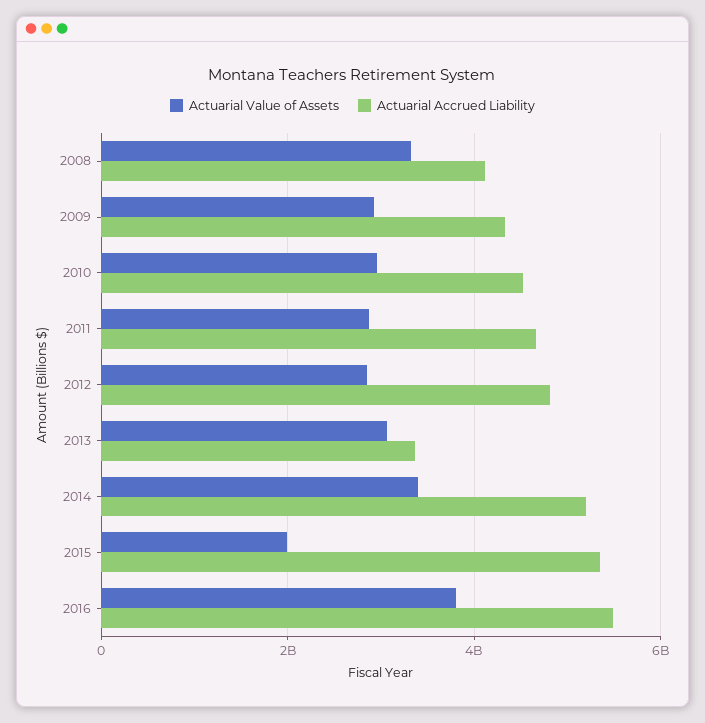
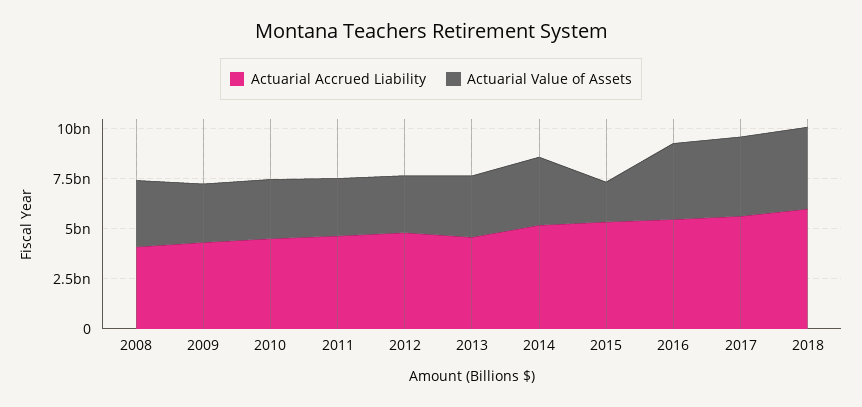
Actuarial Accrued Liability, 2013: 3400000000 -> 4500000000
Actuarial Accrued Liability, 2017: none -> 5500000000
Actuarial Value of Assets, 2017: none -> 4000000000
Actuarial Accrued Liability, 2018: none -> 6000000000
Actuarial Value of Assets, 2018: none -> 4000000000

